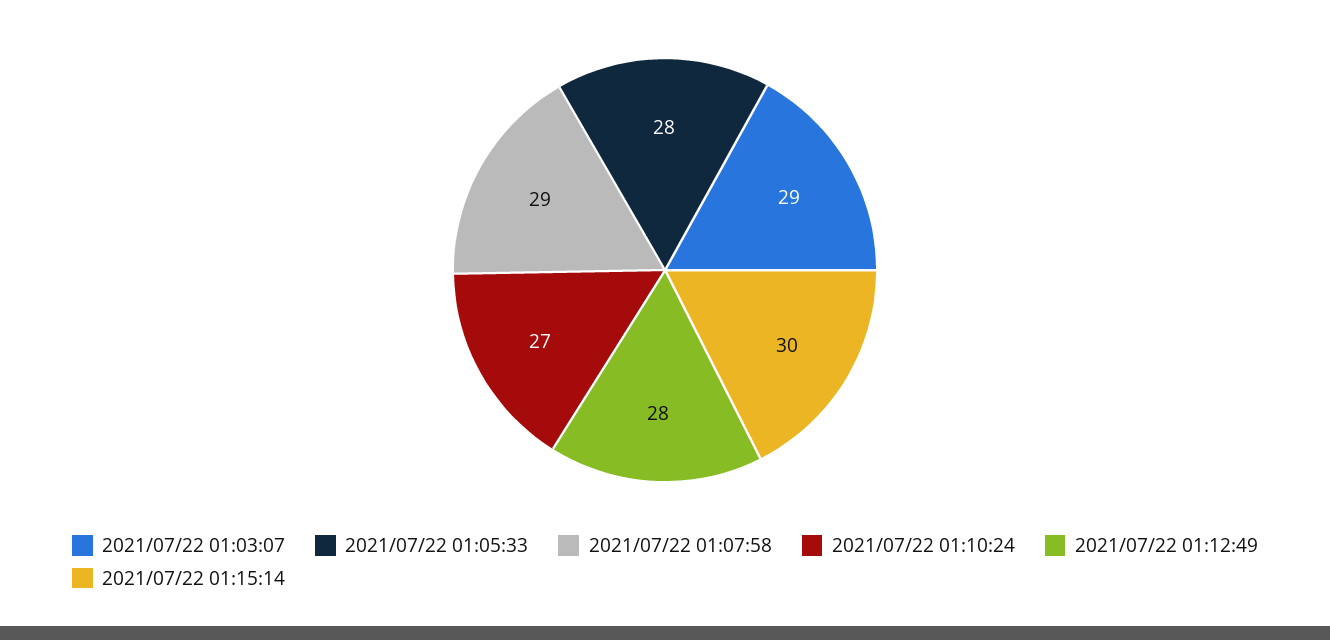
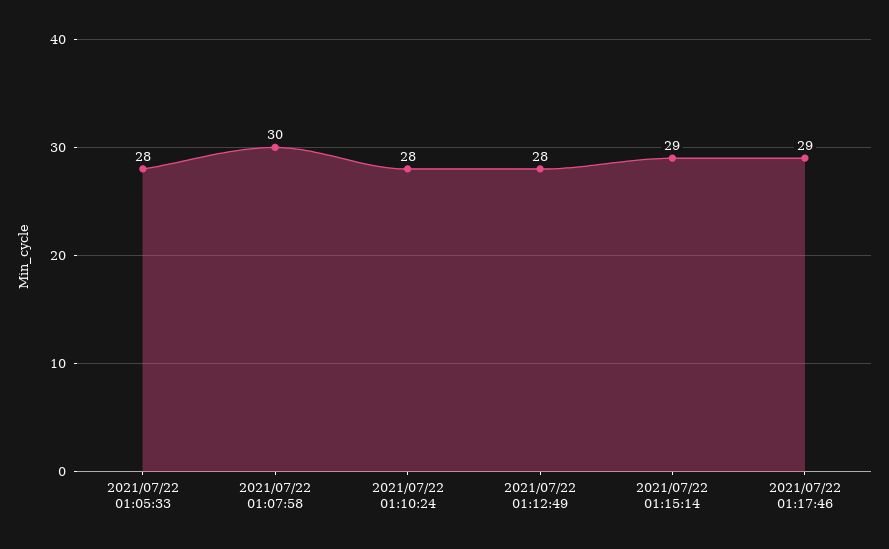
2021/07/22 01:03:07: 29 -> none
2021/07/22 01:07:58: 29 -> 30
2021/07/22 01:10:24: 27 -> 28
2021/07/22 01:15:14: 30 -> 29
2021/07/22 01:17:46: none -> 29

